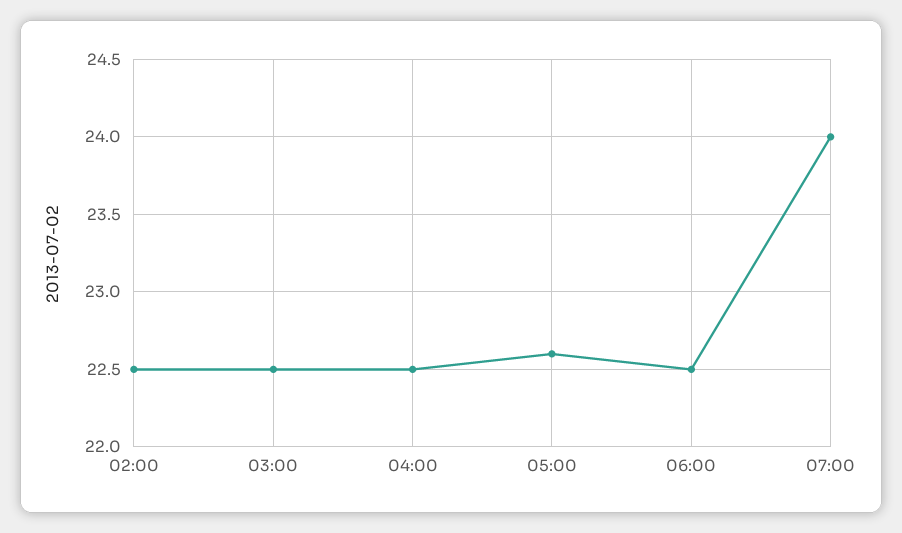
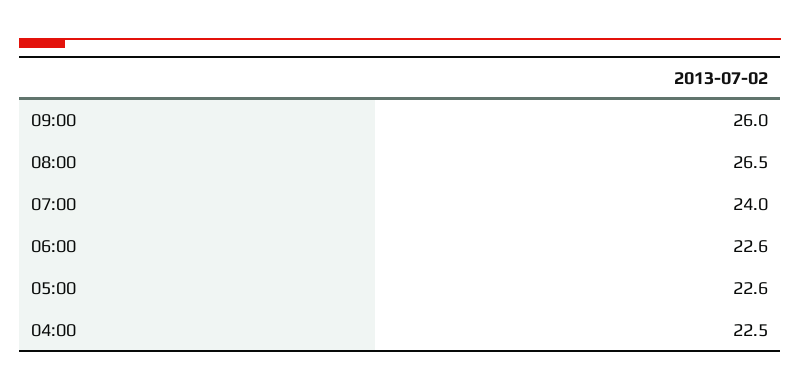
02:00: 22.5 -> none
03:00: 22.5 -> none
06:00: 22.5 -> 22.6
09:00: none -> 26
08:00: none -> 26.5

